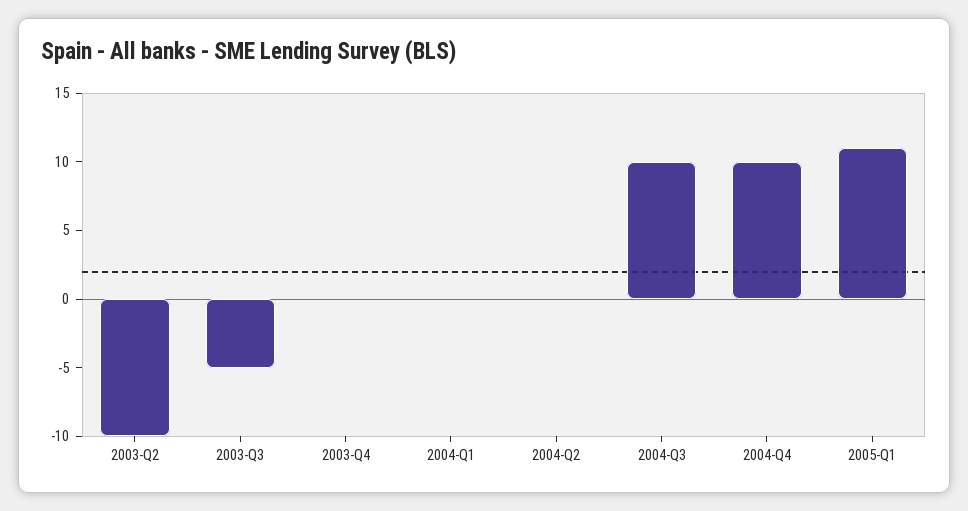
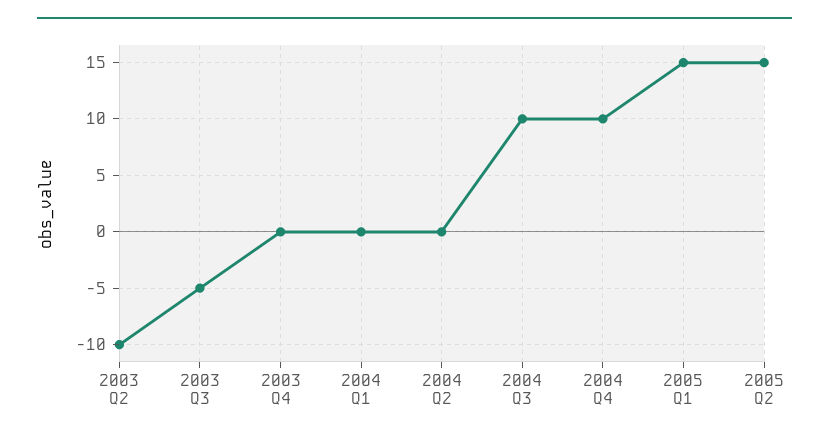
2005-Q1: 11 -> 15
2005 Q2: none -> 15

